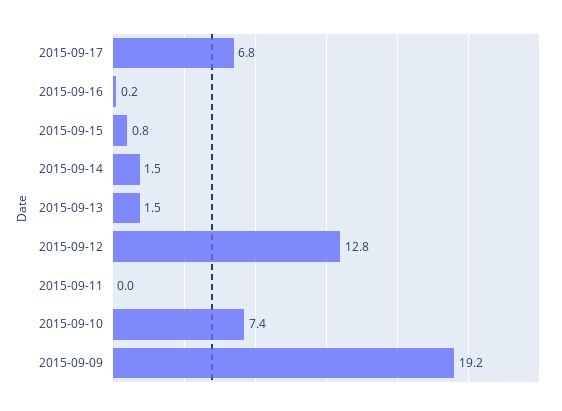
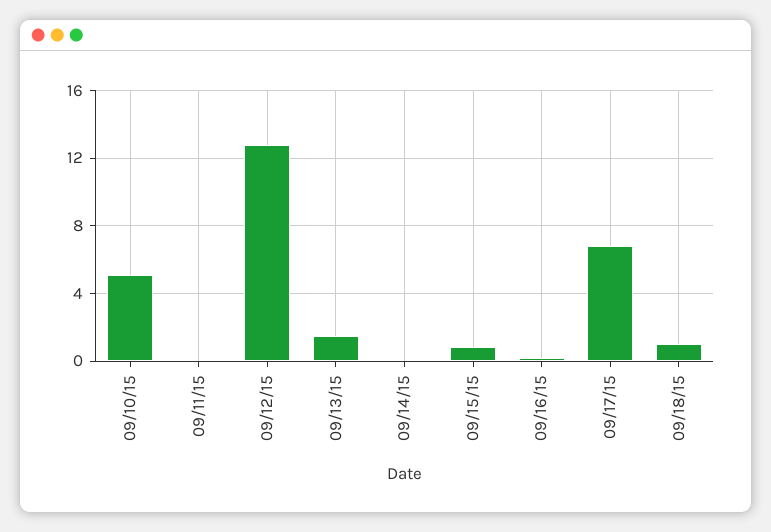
2015-09-14: 1.5 -> 0
2015-09-10: 7.4 -> 5
2015-09-09: 19.2 -> none
09/18/15: none -> 1

